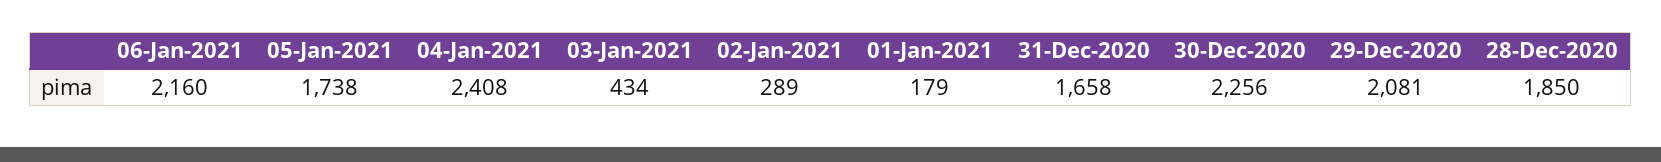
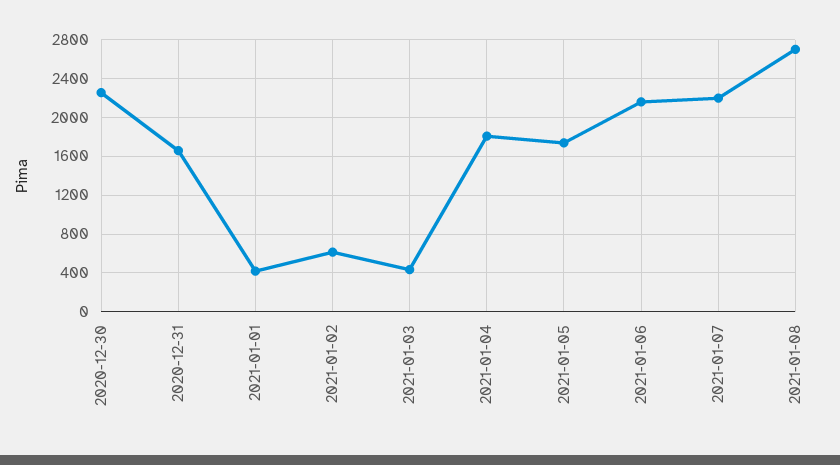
04-Jan-2021: 2408 -> 1800
02-Jan-2021: 289 -> 600
01-Jan-2021: 179 -> 400
29-Dec-2020: 2081 -> none
28-Dec-2020: 1850 -> none
2021-01-07: none -> 2200
2021-01-08: none -> 2700

